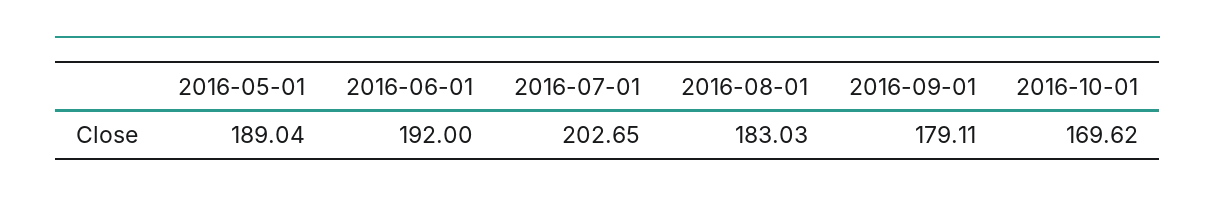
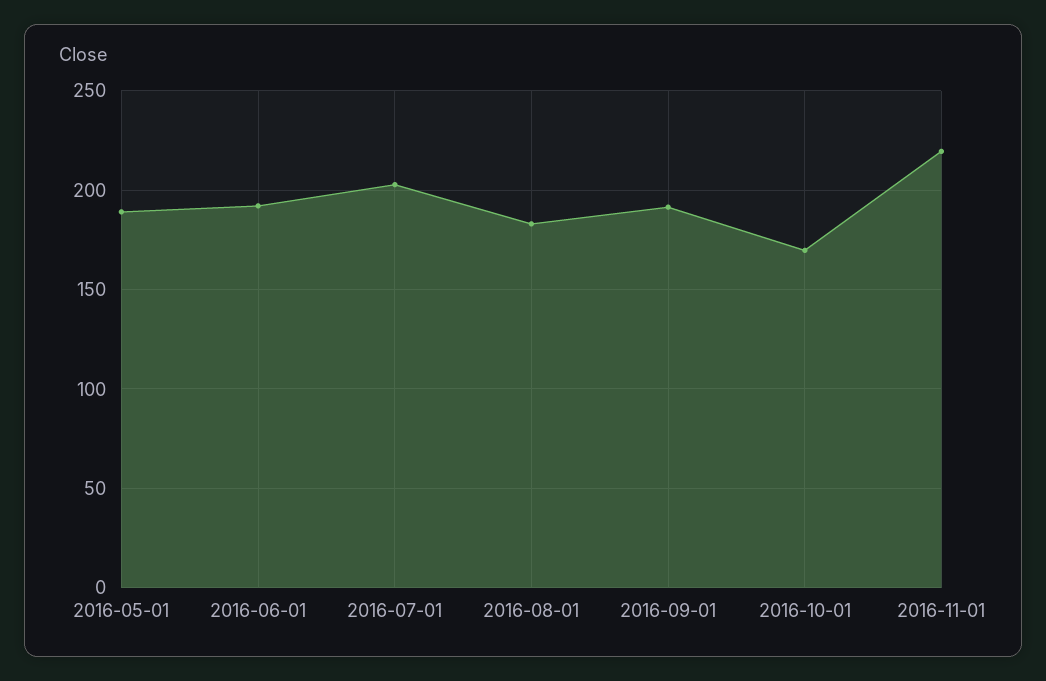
2016-09-01: 179.11 -> 190
2016-11-01: none -> 220

